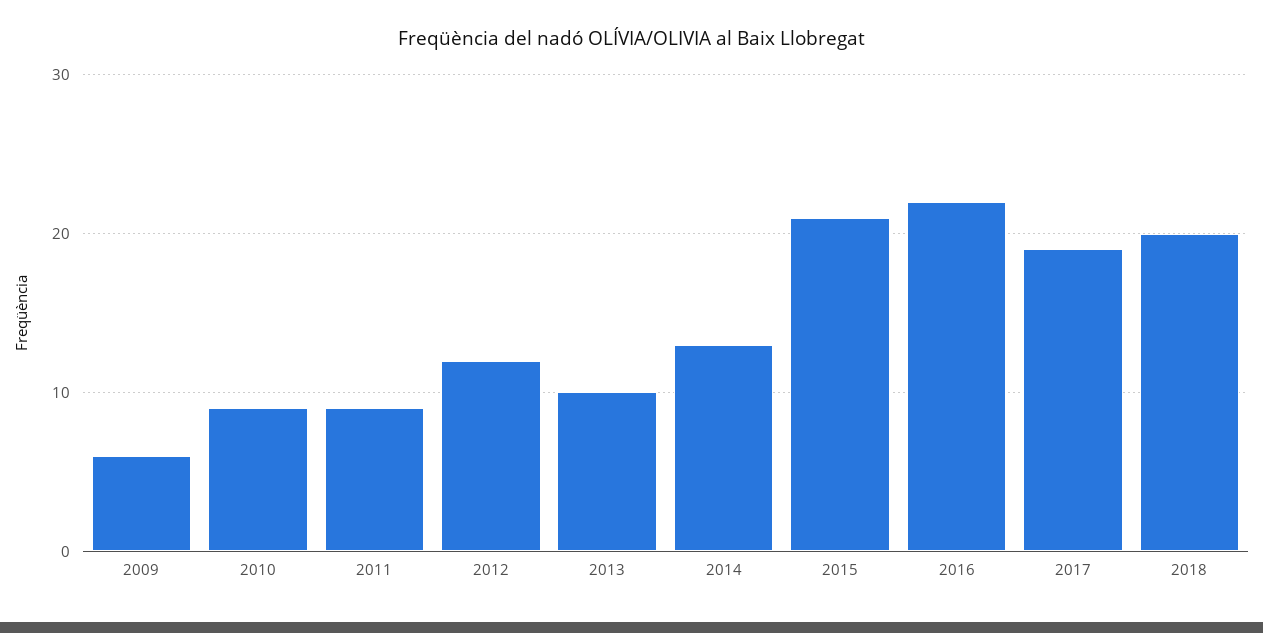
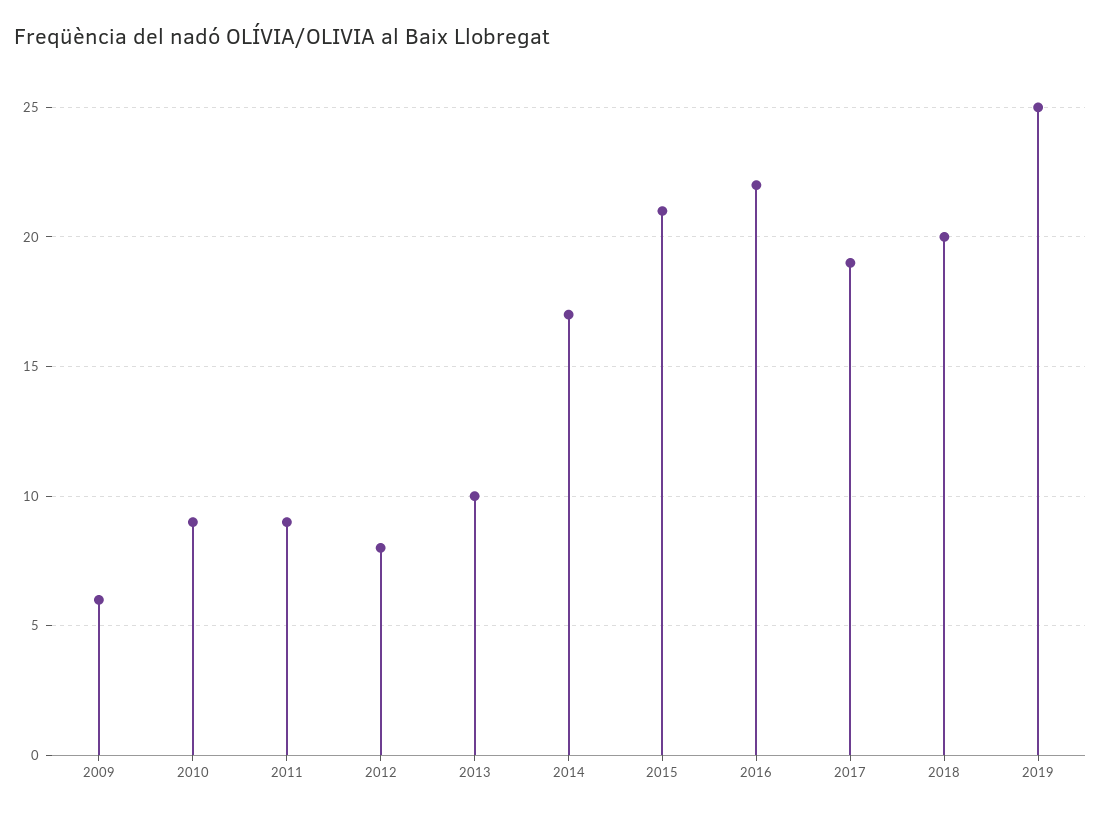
2012: 12 -> 8
2014: 13 -> 17
2019: none -> 25

